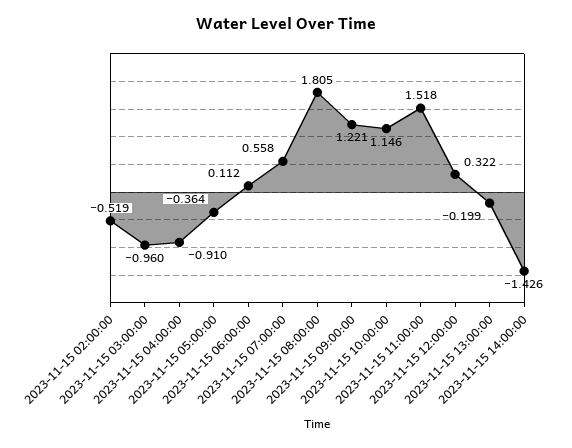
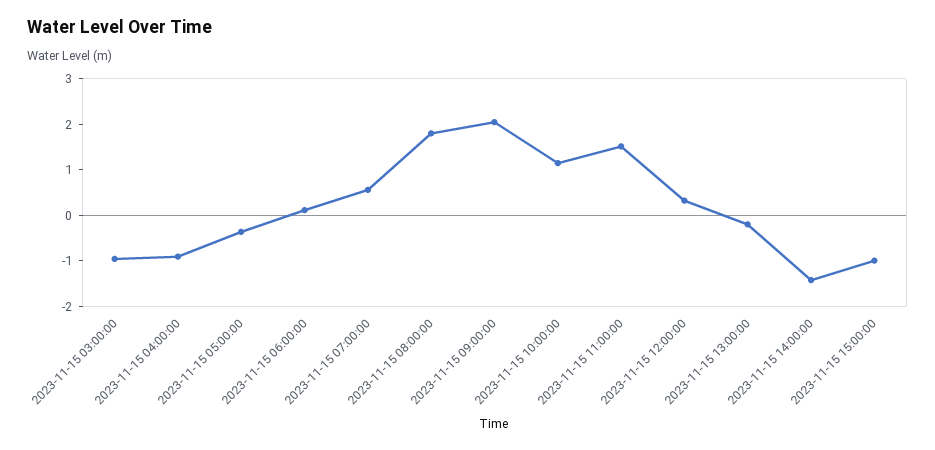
2023-11-15 02:00:00: -0.519 -> none
2023-11-15 09:00:00: 1.221 -> 2
2023-11-15 15:00:00: none -> -1

